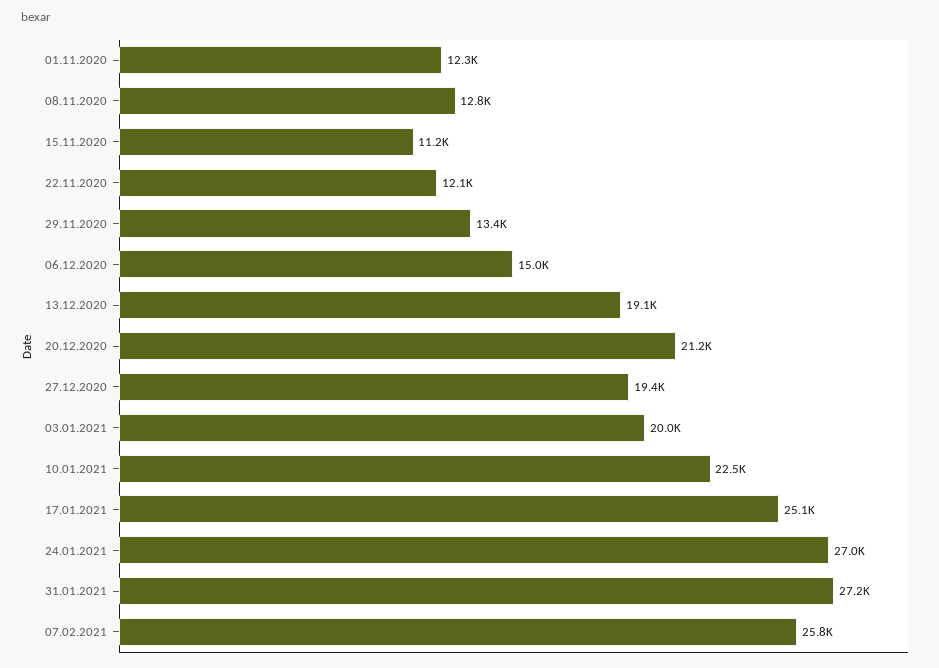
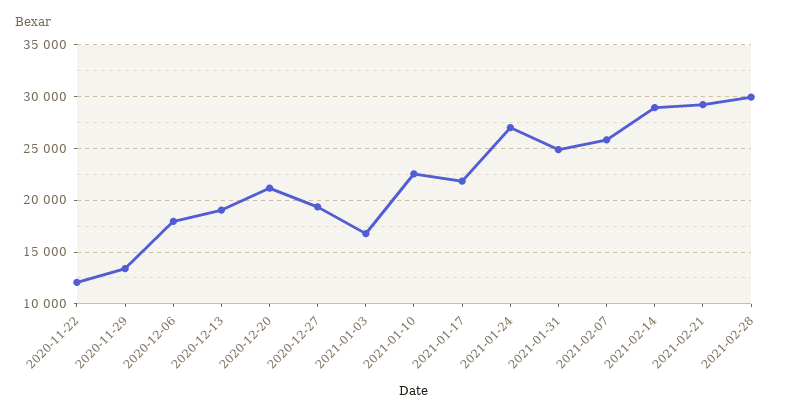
01.11.2020: 12300 -> none
08.11.2020: 12800 -> none
15.11.2020: 11200 -> none
06.12.2020: 15000 -> 18000
03.01.2021: 20000 -> 17000
17.01.2021: 25100 -> 22000
31.01.2021: 27200 -> 25000
2021-02-14: none -> 29000
2021-02-21: none -> 29000
2021-02-28: none -> 30000

